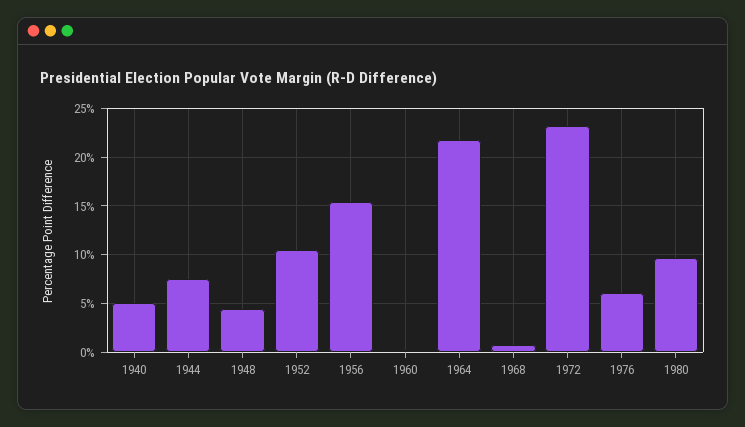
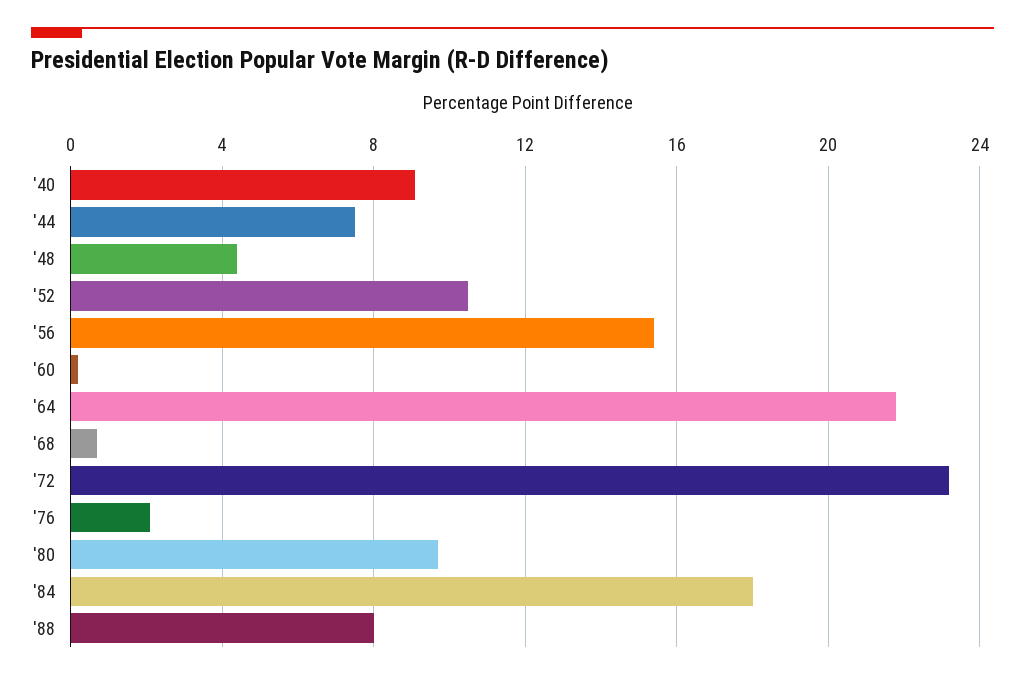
1940: 5 -> 9
1976: 6 -> 2
'84: none -> 18
'88: none -> 8

